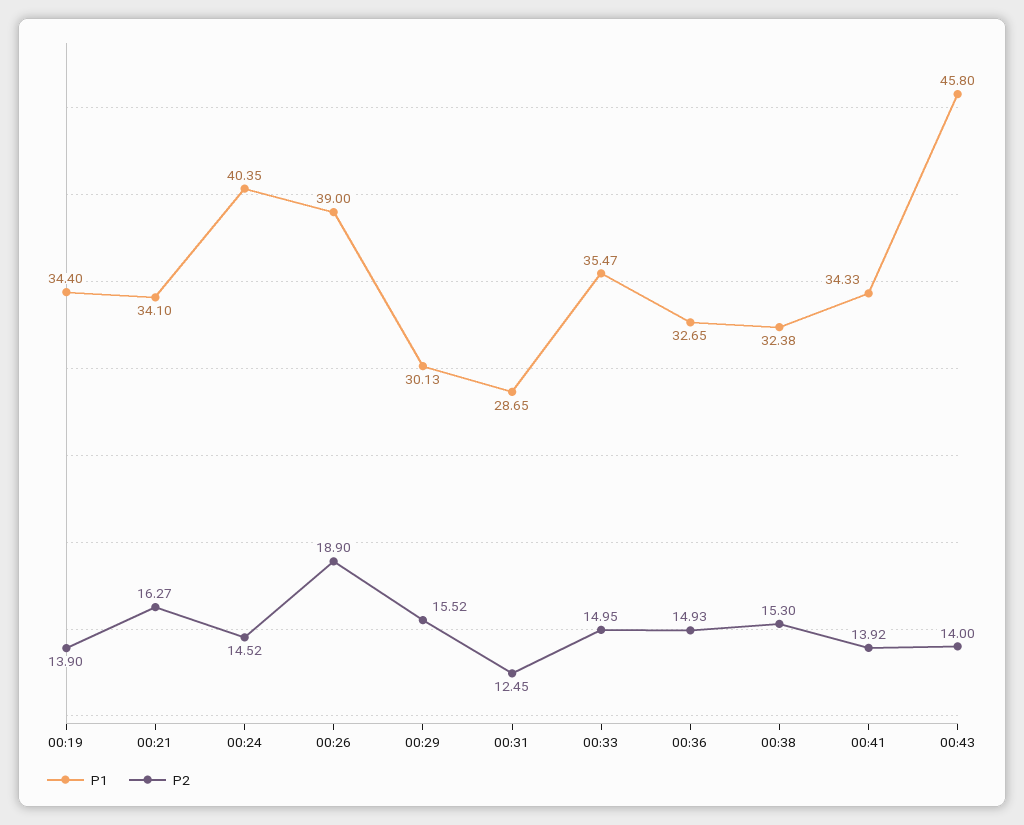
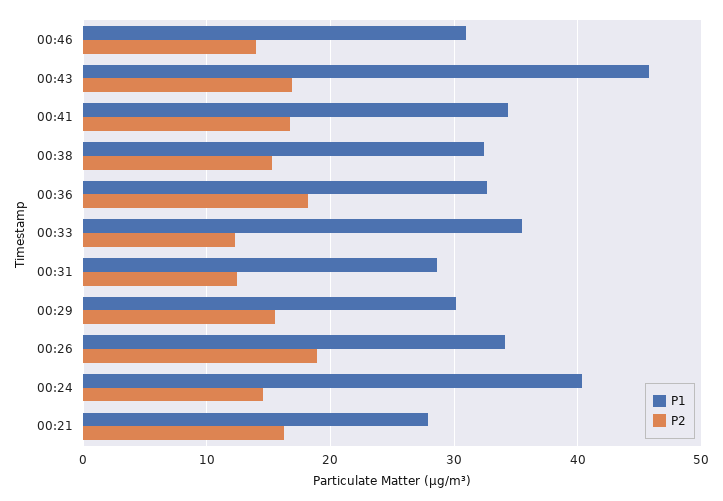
P1, 00:19: 34.4 -> none
P2, 00:19: 13.9 -> none
P1, 00:21: 34.1 -> 28
P1, 00:26: 39 -> 34
P2, 00:33: 14.95 -> 12
P2, 00:36: 14.93 -> 18
P2, 00:41: 13.92 -> 17
P2, 00:43: 14 -> 17
P1, 00:46: none -> 31
P2, 00:46: none -> 14

